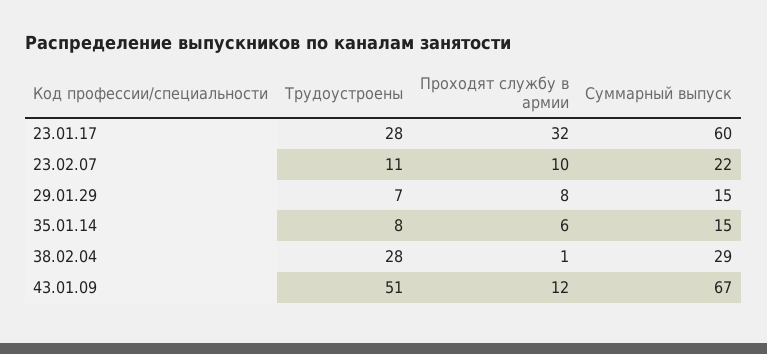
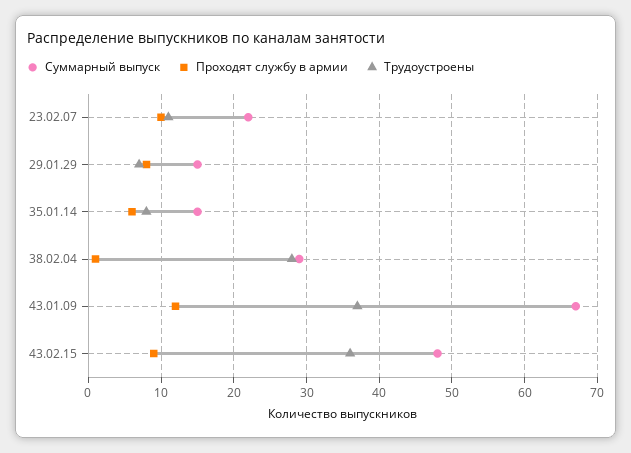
Трудоустроены, 23.01.17: 28 -> none
Проходят службу в армии, 23.01.17: 32 -> none
Суммарный выпуск, 23.01.17: 60 -> none
Трудоустроены, 43.01.09: 51 -> 37
Суммарный выпуск, 43.02.15: none -> 48
Проходят службу в армии, 43.02.15: none -> 9
Трудоустроены, 43.02.15: none -> 36

